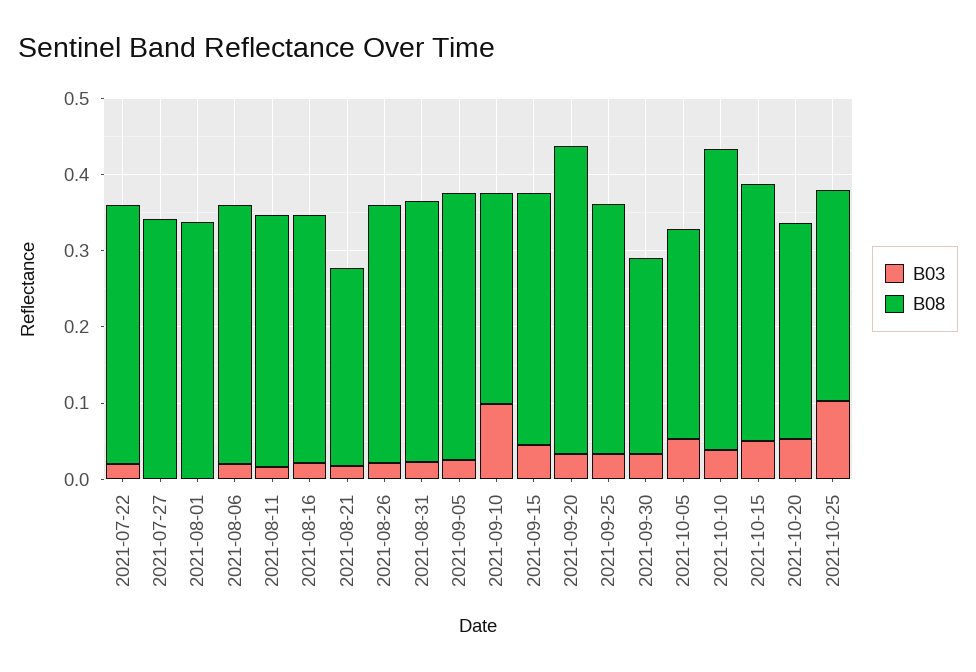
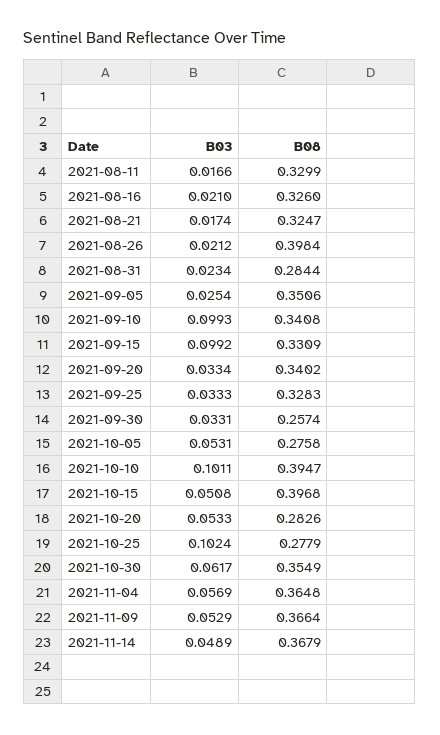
B03, 2021-07-22: 0.02 -> none
B08, 2021-07-22: 0.34 -> none
B03, 2021-07-27: 0 -> none
B08, 2021-07-27: 0.34 -> none
B03, 2021-08-01: 0 -> none
B08, 2021-08-01: 0.34 -> none
B03, 2021-08-06: 0.02 -> none
B08, 2021-08-06: 0.34 -> none
B08, 2021-08-21: 0.26 -> 0.3247
B08, 2021-08-26: 0.34 -> 0.3984
B08, 2021-08-31: 0.34 -> 0.2844
B08, 2021-09-10: 0.28 -> 0.3408
B03, 2021-09-15: 0.04 -> 0.0992
B08, 2021-09-20: 0.4 -> 0.3402
B03, 2021-10-10: 0.04 -> 0.1011
B08, 2021-10-15: 0.34 -> 0.3968
B03, 2021-10-30: none -> 0.0617
B08, 2021-10-30: none -> 0.3549
B03, 2021-11-04: none -> 0.0569
B08, 2021-11-04: none -> 0.3648
B03, 2021-11-09: none -> 0.0529
B08, 2021-11-09: none -> 0.3664
B03, 2021-11-14: none -> 0.0489
B08, 2021-11-14: none -> 0.3679

